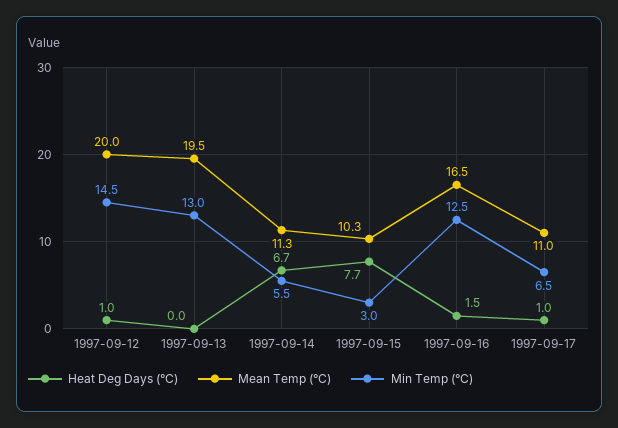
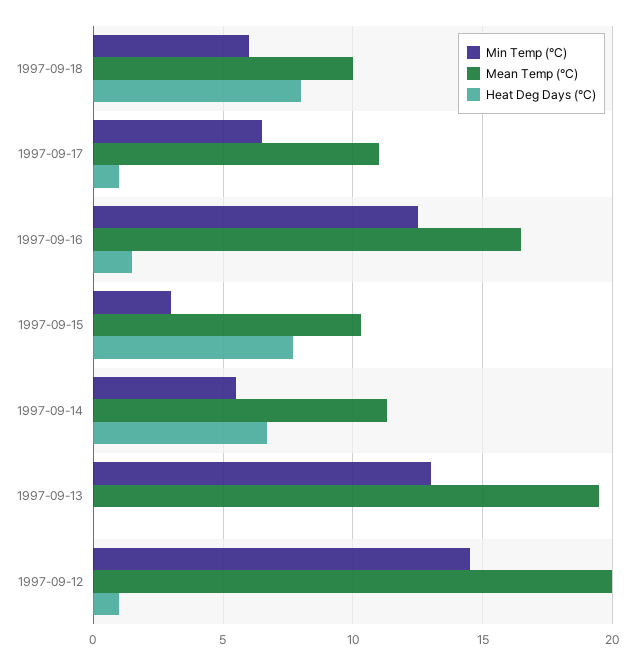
Min Temp (°C), 1997-09-18: none -> 6
Mean Temp (°C), 1997-09-18: none -> 10
Heat Deg Days (°C), 1997-09-18: none -> 8

